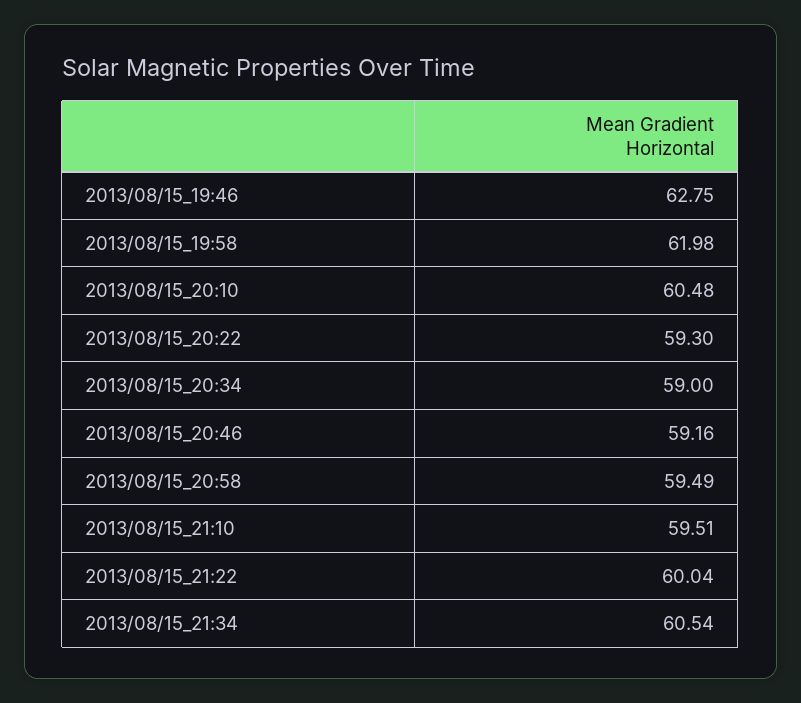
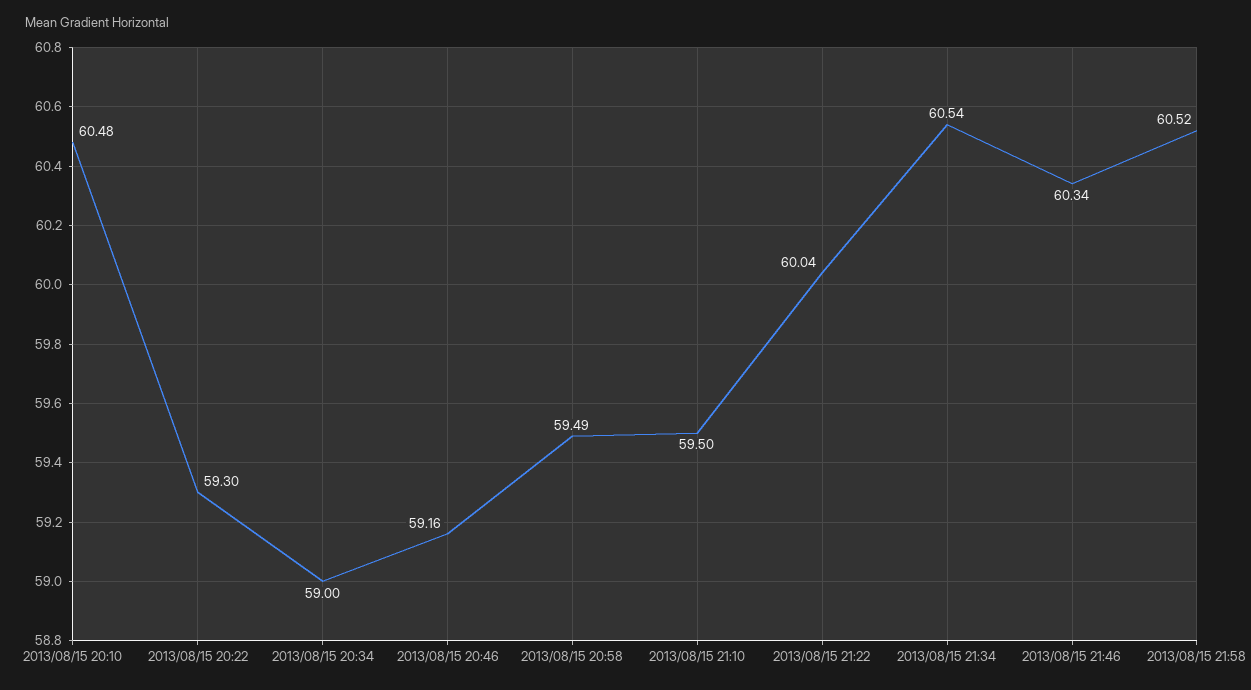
2013/08/15_19:46: 62.75 -> none
2013/08/15_19:58: 61.98 -> none
2013/08/15_21:10: 59.51 -> 59.5
2013/08/15 21:46: none -> 60.34
2013/08/15 21:58: none -> 60.52

